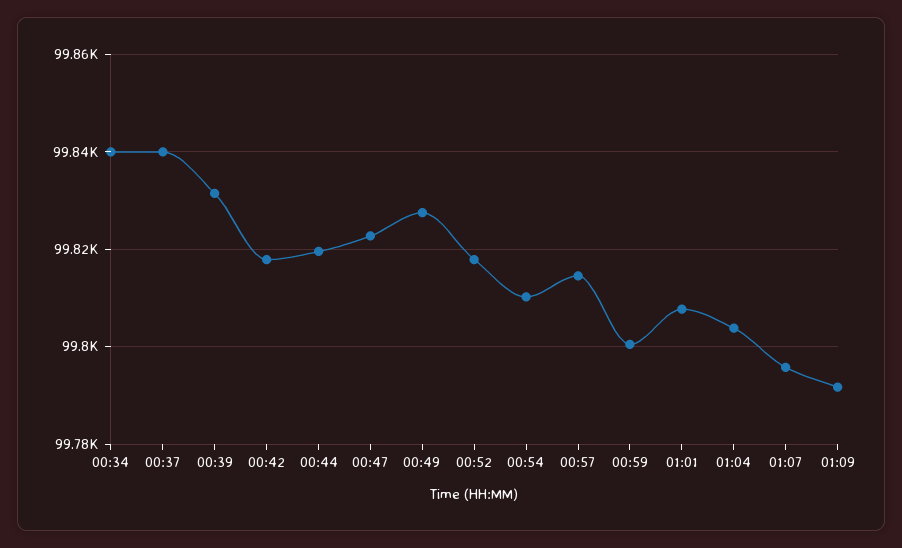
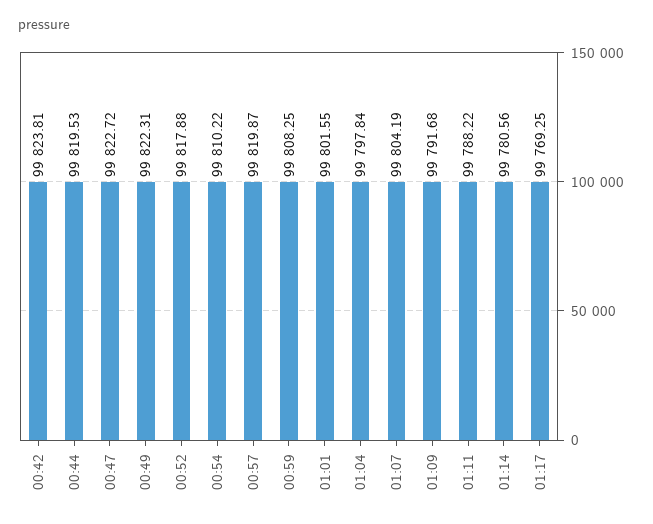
00:34: 99840 -> none
00:37: 99840 -> none
00:39: 99832 -> none
00:42: 99818 -> 99823.81
00:49: 99828 -> 99822.31
00:57: 99814 -> 99819.87
00:59: 99800 -> 99808.25
01:01: 99808 -> 99801.55
01:04: 99804 -> 99797.84
01:07: 99796 -> 99804.19
01:11: none -> 99788.22
01:14: none -> 99780.56
01:17: none -> 99769.25

